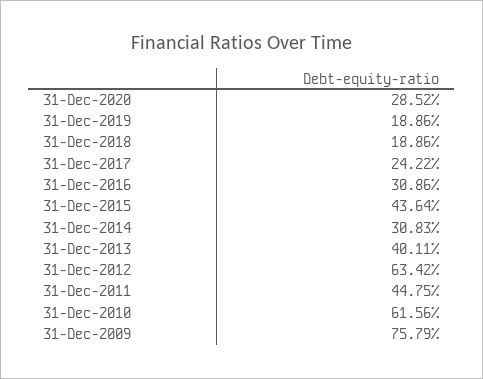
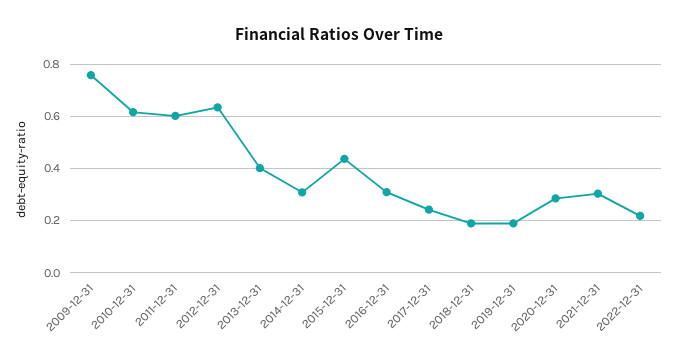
31-Dec-2011: 0.4475 -> 0.6
2021-12-31: none -> 0.3
2022-12-31: none -> 0.225

